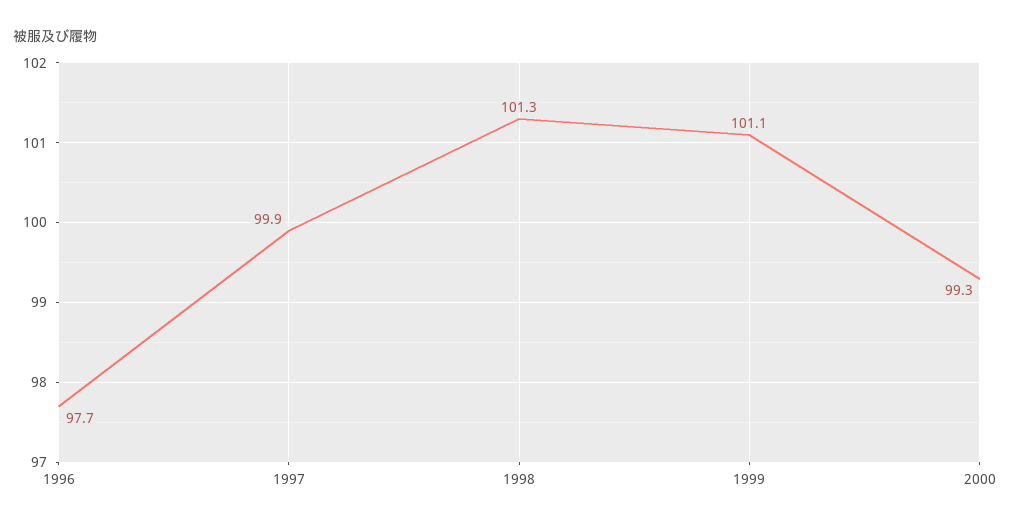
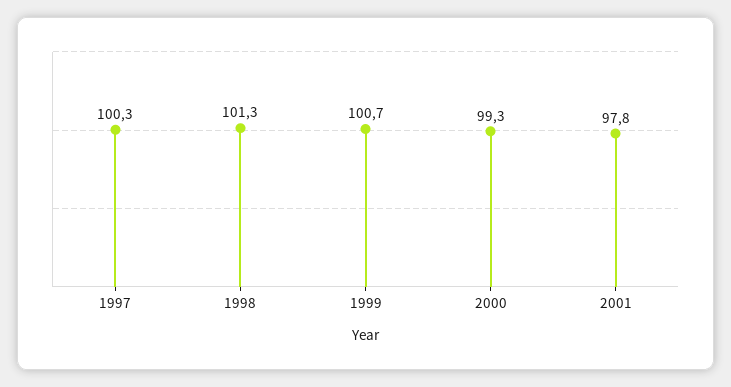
1996: 97.7 -> none
1997: 99.9 -> 100.3
1999: 101.1 -> 100.7
2001: none -> 97.8

